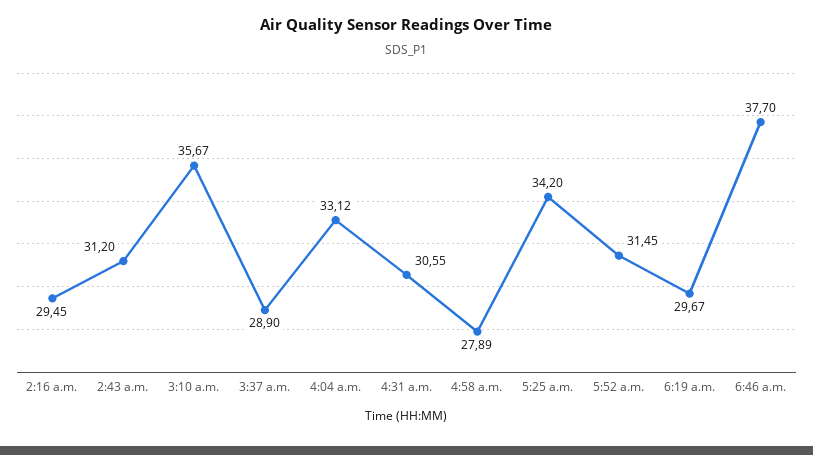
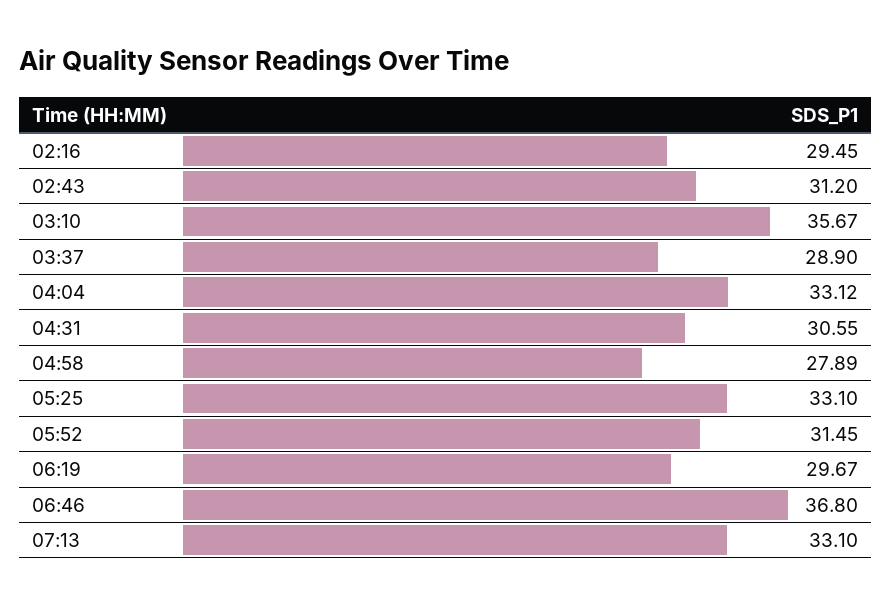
5:25 a.m.: 34.2 -> 33.1
6:46 a.m.: 37.7 -> 36.8
07:13: none -> 33.1

